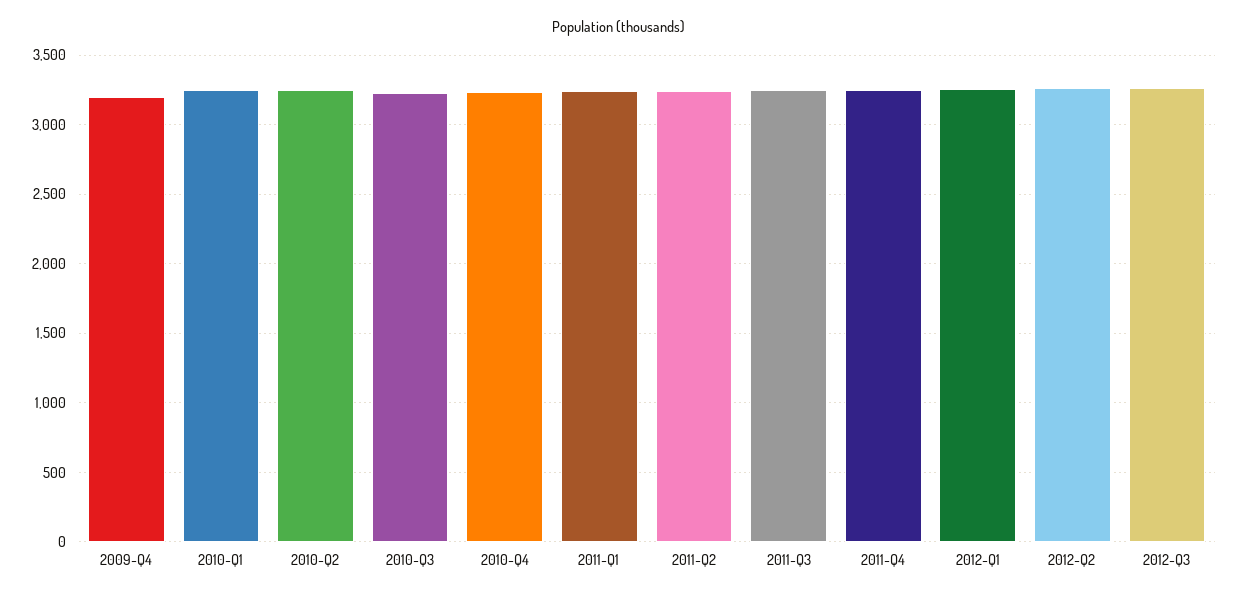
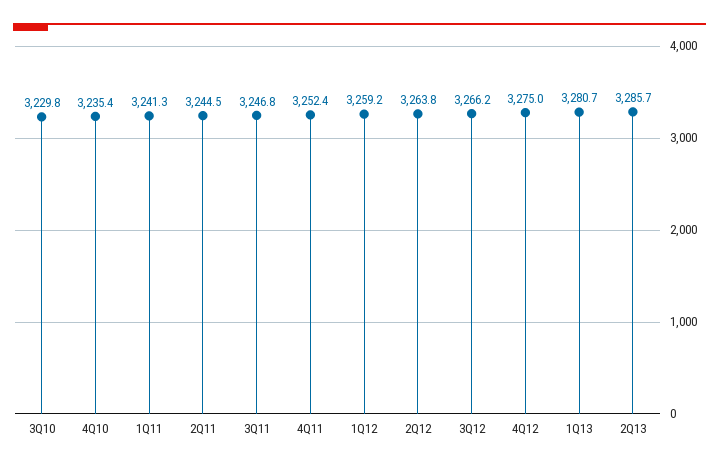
2009-Q4: 3200 -> none
2010-Q1: 3250 -> none
2010-Q2: 3250 -> none
4Q12: none -> 3275
1Q13: none -> 3280.7
2Q13: none -> 3285.7

